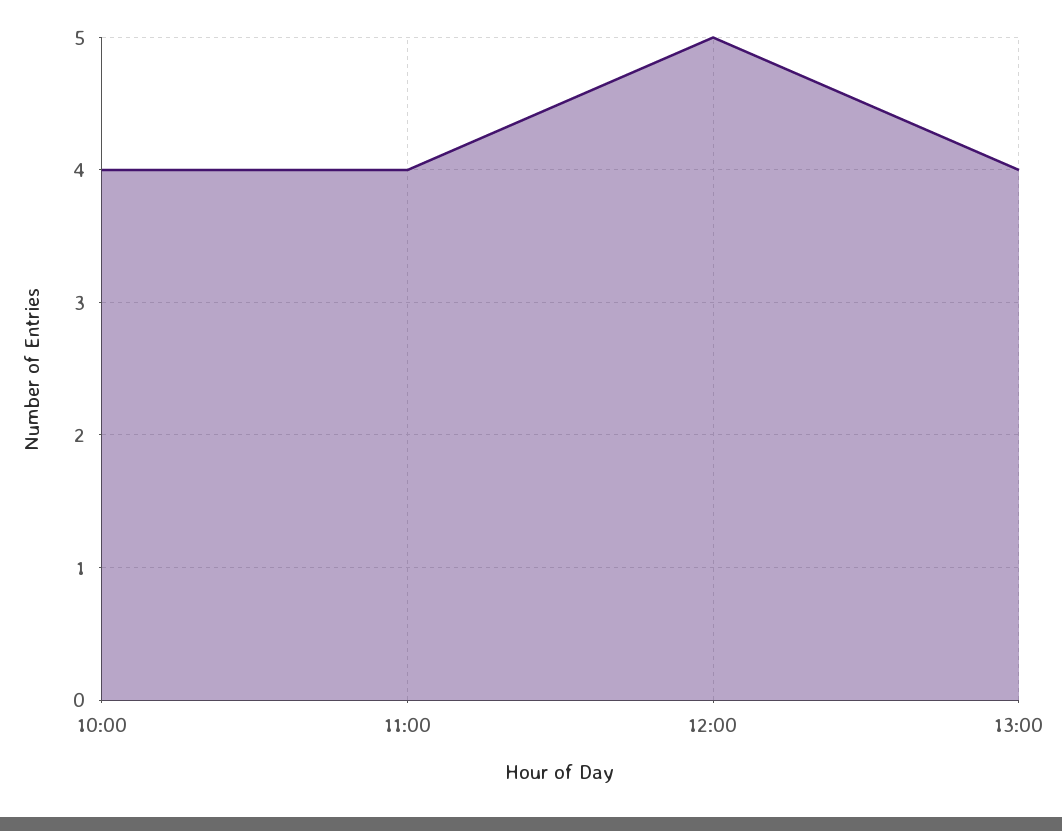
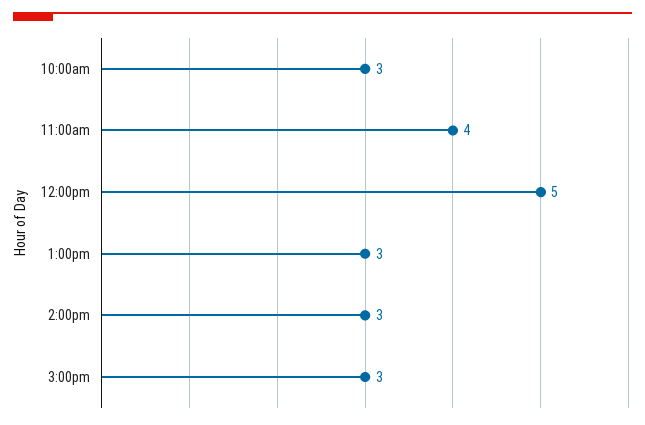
10:00: 4 -> 3
13:00: 4 -> 3
2:00pm: none -> 3
3:00pm: none -> 3

